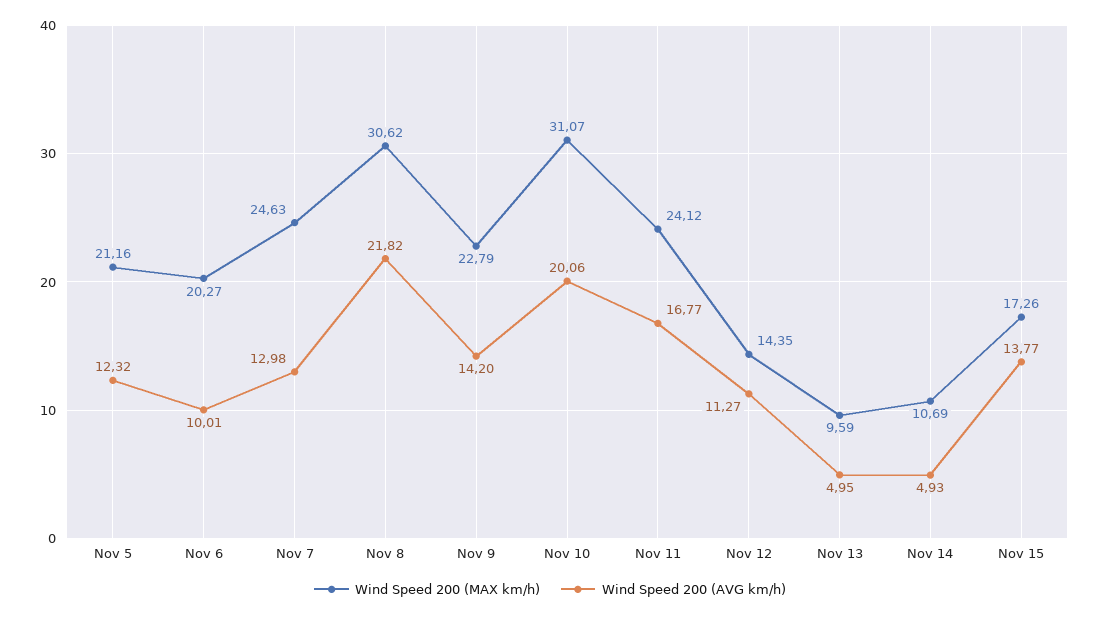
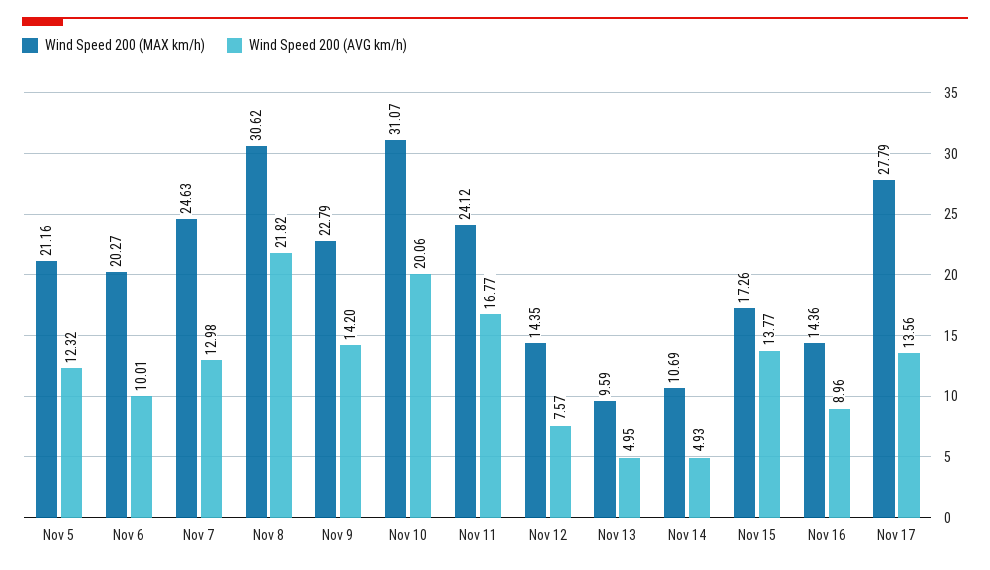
Wind Speed 200 (AVG km/h), Nov 12: 11.27 -> 7.57
Wind Speed 200 (MAX km/h), Nov 16: none -> 14.36
Wind Speed 200 (AVG km/h), Nov 16: none -> 8.96
Wind Speed 200 (MAX km/h), Nov 17: none -> 27.79
Wind Speed 200 (AVG km/h), Nov 17: none -> 13.56

